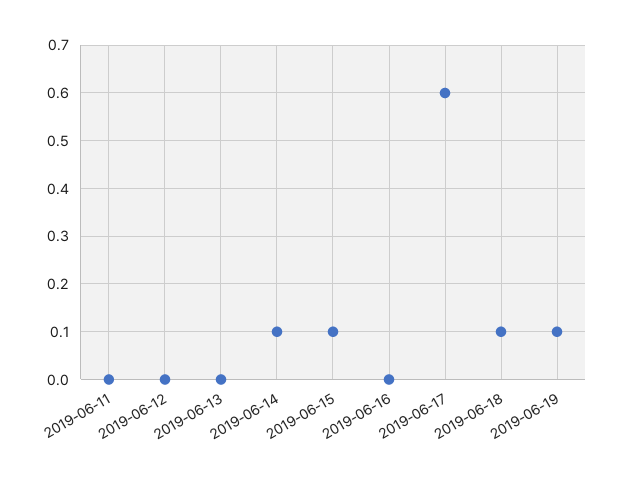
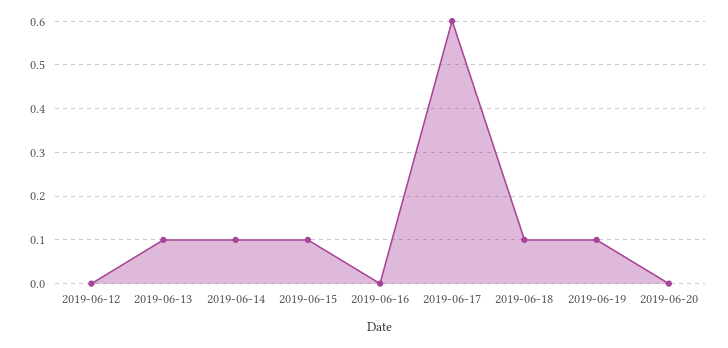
2019-06-11: 0 -> none
2019-06-13: 0 -> 0.1
2019-06-20: none -> 0

